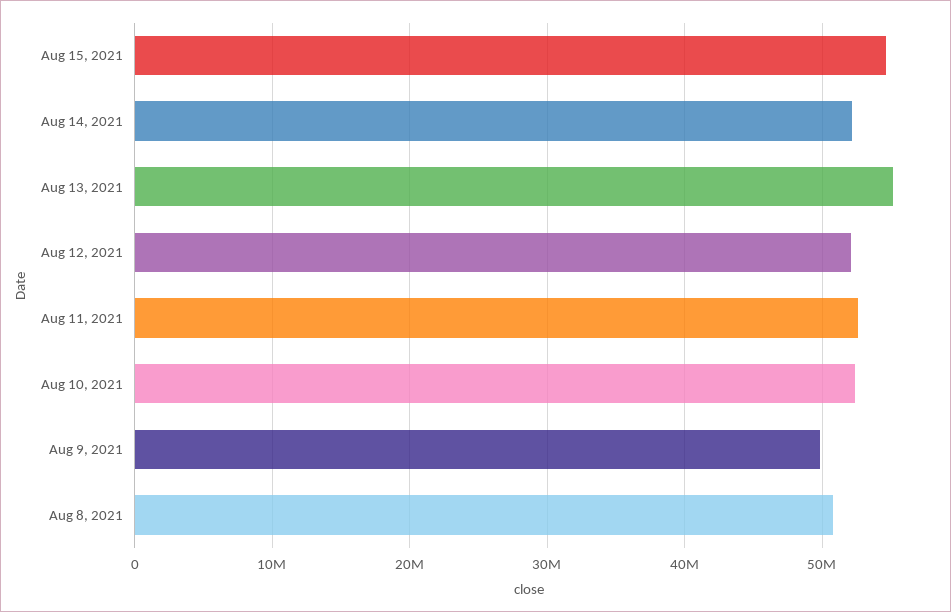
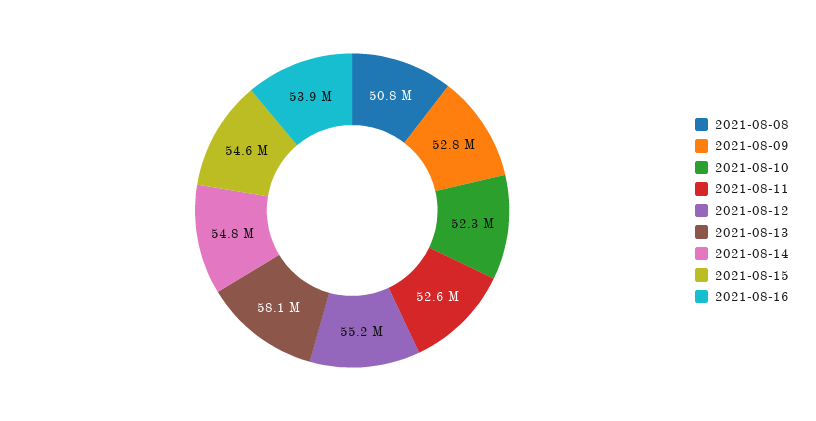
Aug 14, 2021: 52000000 -> 54800000
Aug 13, 2021: 55000000 -> 58100000
Aug 12, 2021: 52000000 -> 55200000
Aug 9, 2021: 50000000 -> 52800000
2021-08-16: none -> 53900000

